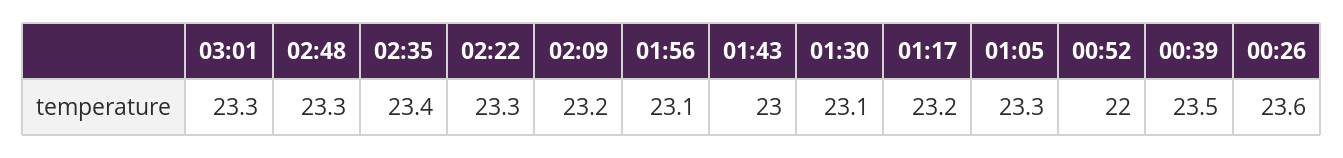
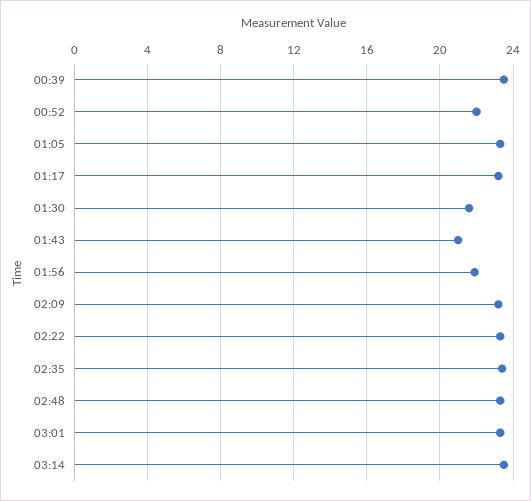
01:56: 23.1 -> 22
01:43: 23 -> 21
01:30: 23.1 -> 21.5
00:26: 23.6 -> none
03:14: none -> 23.5

